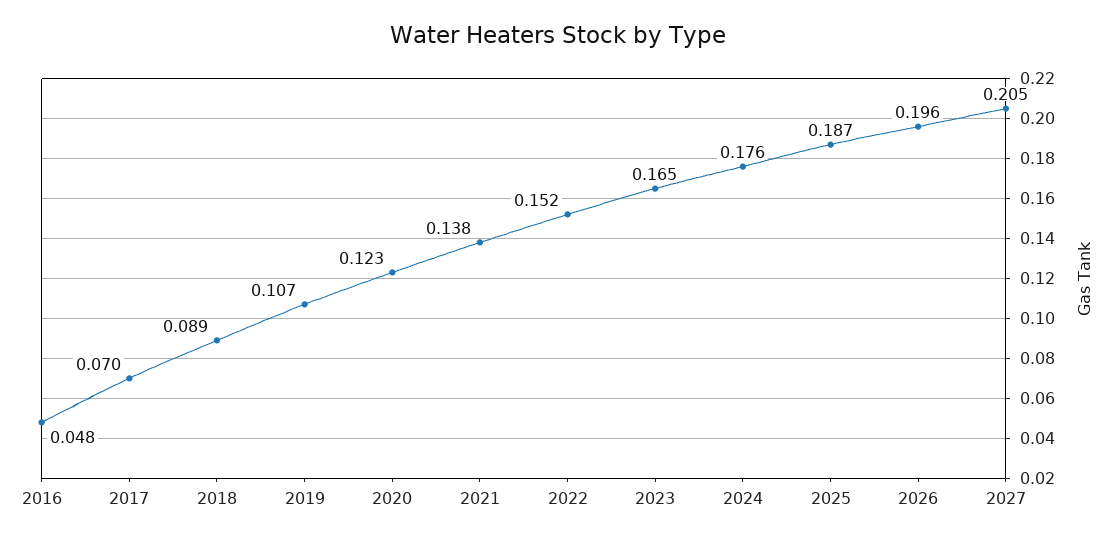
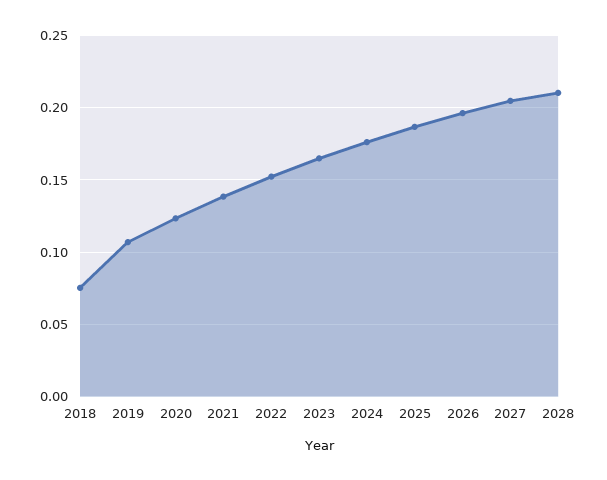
2016: 0.048 -> none
2017: 0.07 -> none
2018: 0.089 -> 0.075
2028: none -> 0.21

